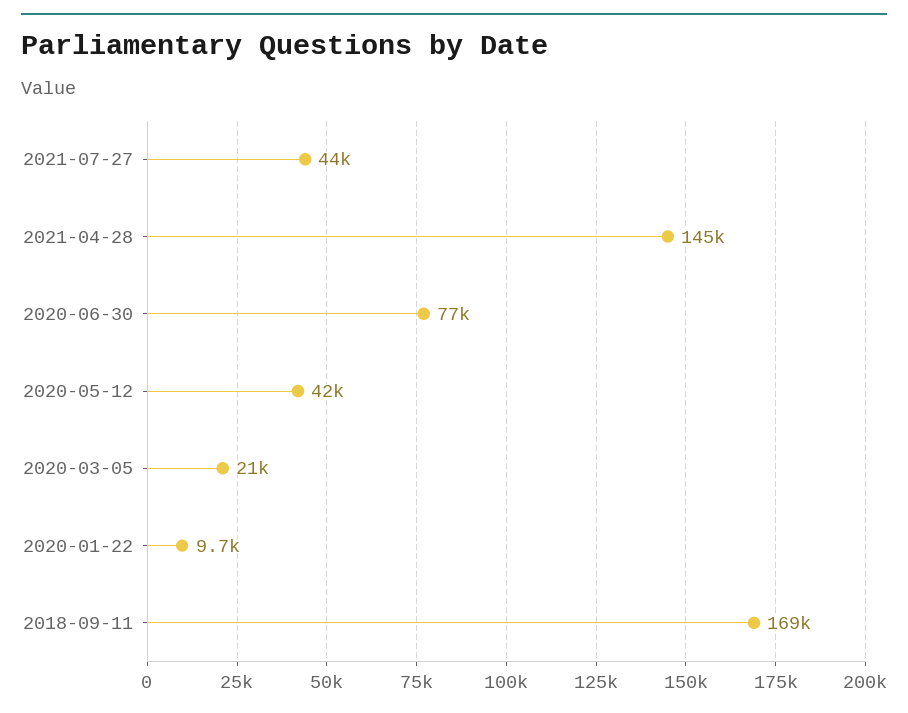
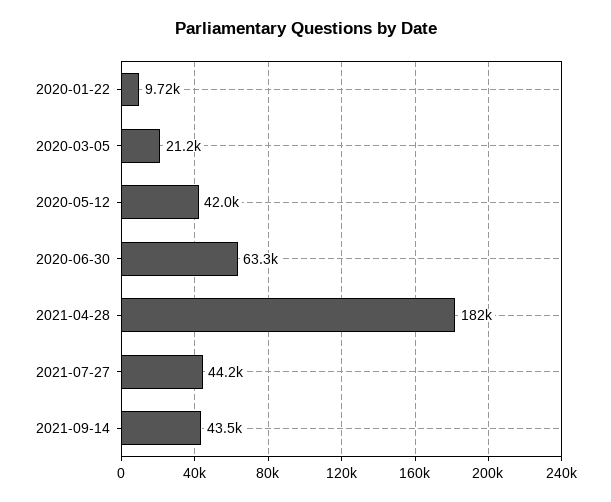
2021-04-28: 145000 -> 182000
2020-06-30: 77000 -> 63300
2018-09-11: 169000 -> none
2021-09-14: none -> 43500

